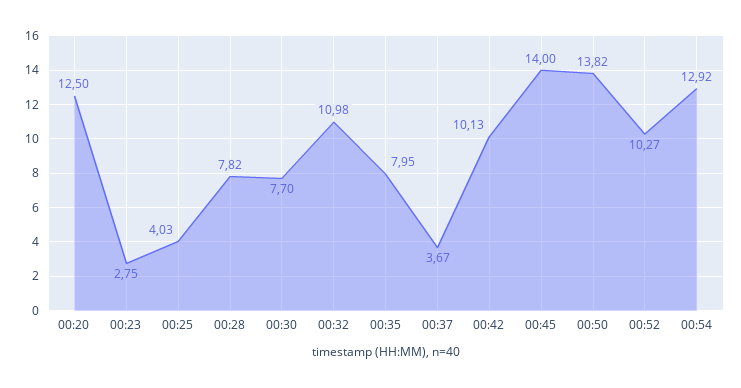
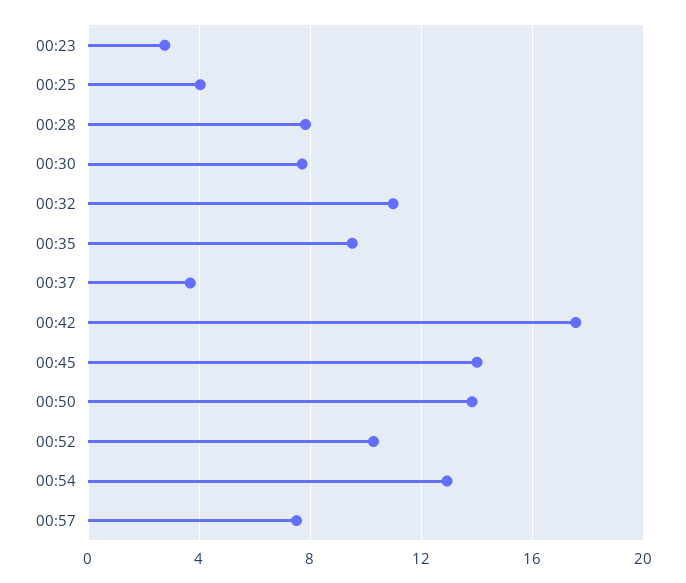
00:20: 12.5 -> none
00:35: 7.95 -> 9.5
00:42: 10.13 -> 17.5
00:57: none -> 7.5

